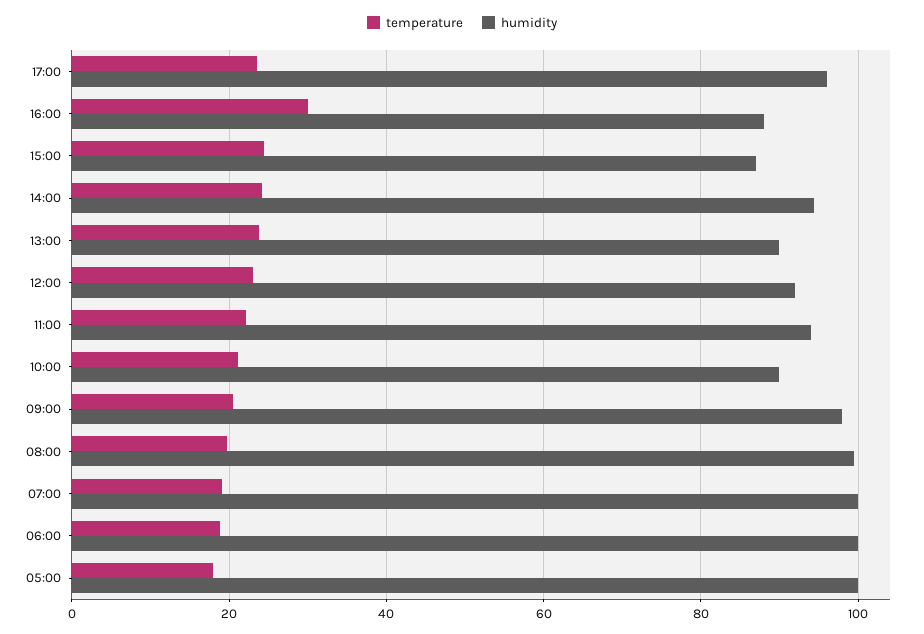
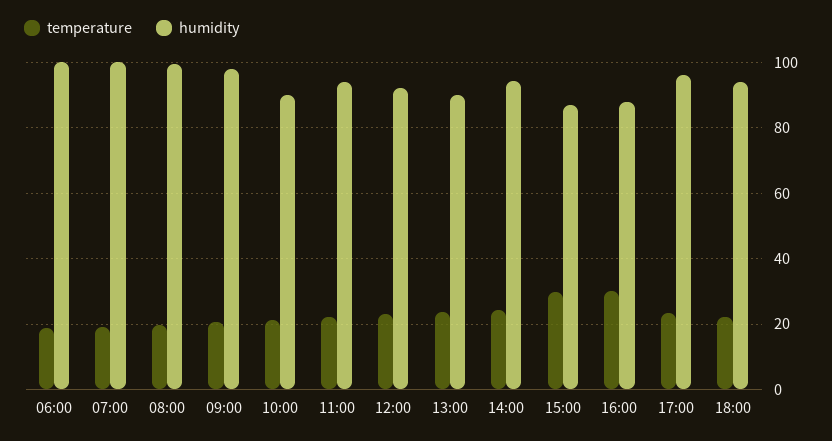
temperature, 15:00: 24 -> 30
temperature, 05:00: 18 -> none
humidity, 05:00: 100 -> none
temperature, 18:00: none -> 22
humidity, 18:00: none -> 94

